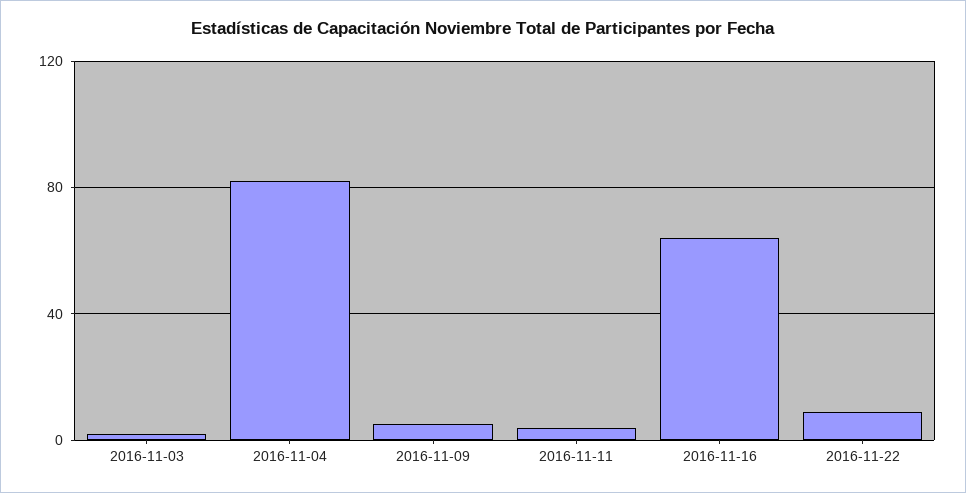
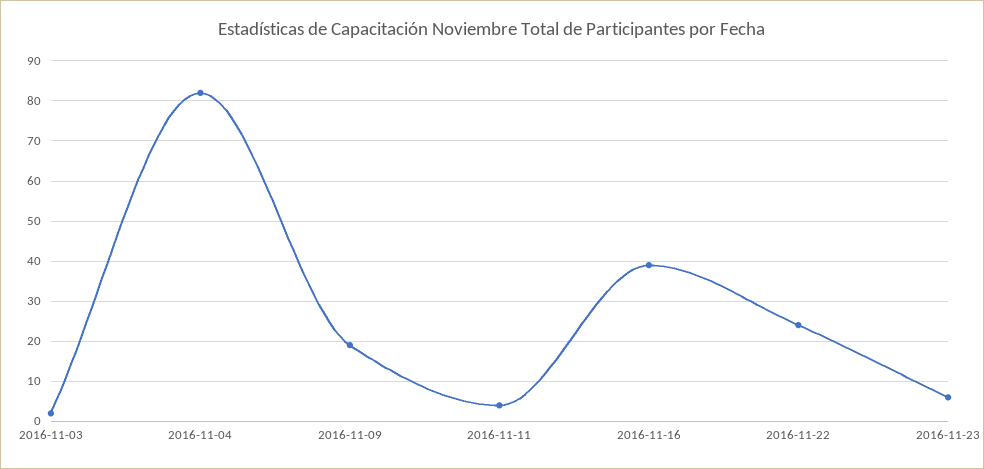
2016-11-09: 5 -> 20
2016-11-16: 65 -> 40
2016-11-22: 10 -> 25
2016-11-23: none -> 5

